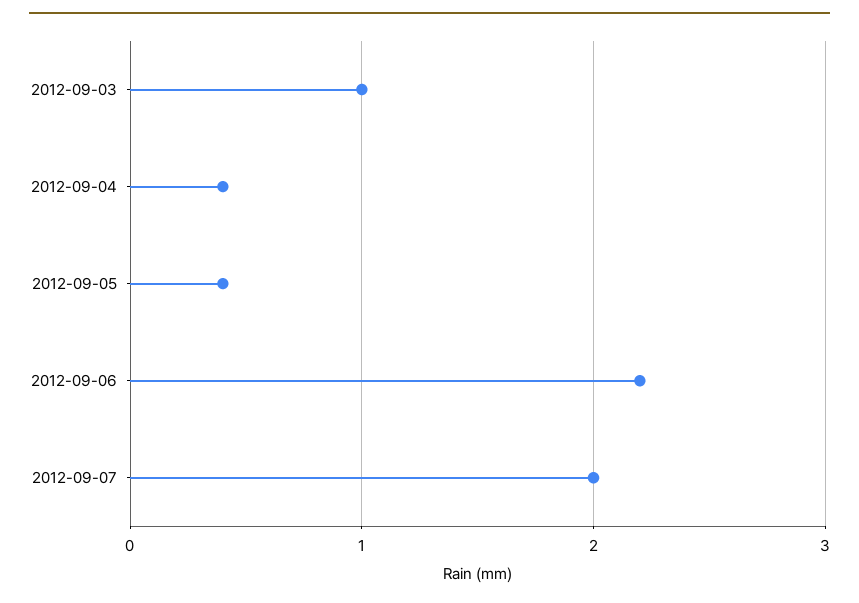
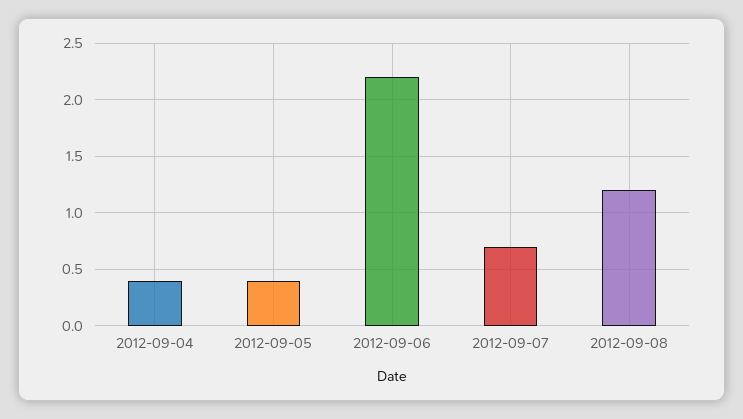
2012-09-03: 1 -> none
2012-09-07: 2 -> 0.7
2012-09-08: none -> 1.2

